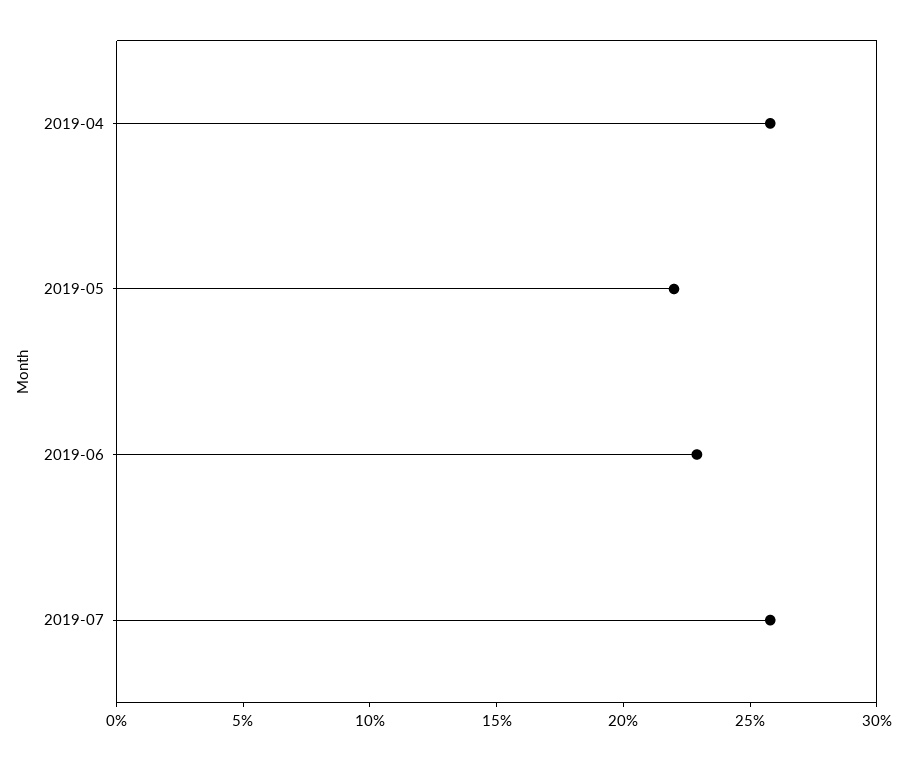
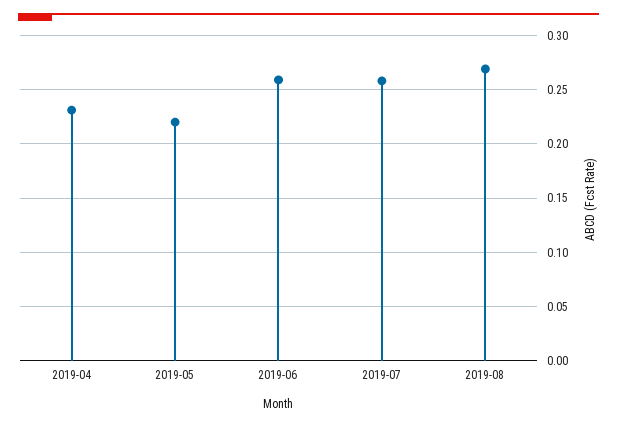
2019-04: 0.26 -> 0.23
2019-06: 0.23 -> 0.26
2019-08: none -> 0.27

